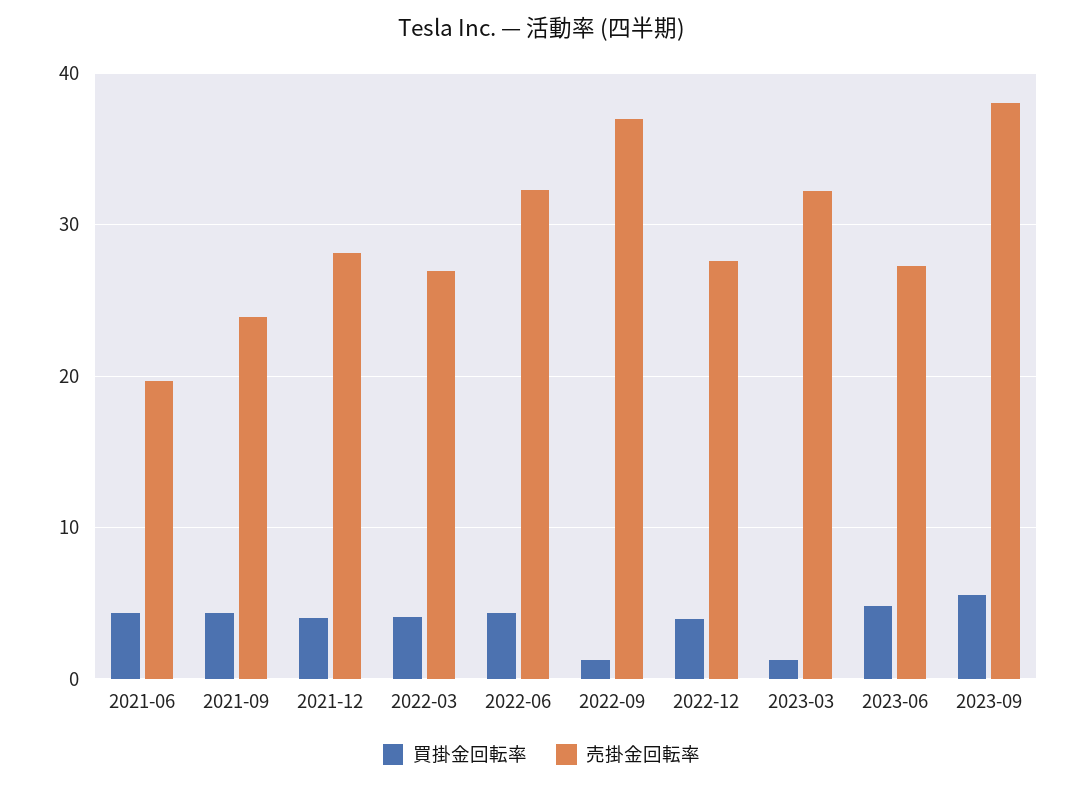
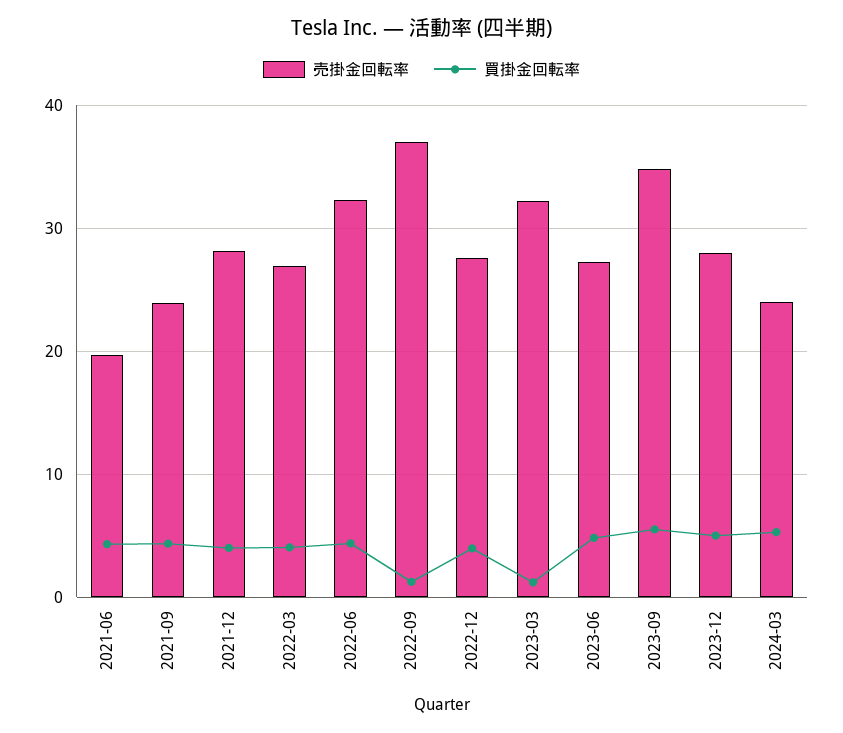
売掛金回転率, 2023-09: 38 -> 35
売掛金回転率, 2023-12: none -> 28
買掛金回転率, 2023-12: none -> 5
売掛金回転率, 2024-03: none -> 24
買掛金回転率, 2024-03: none -> 5

